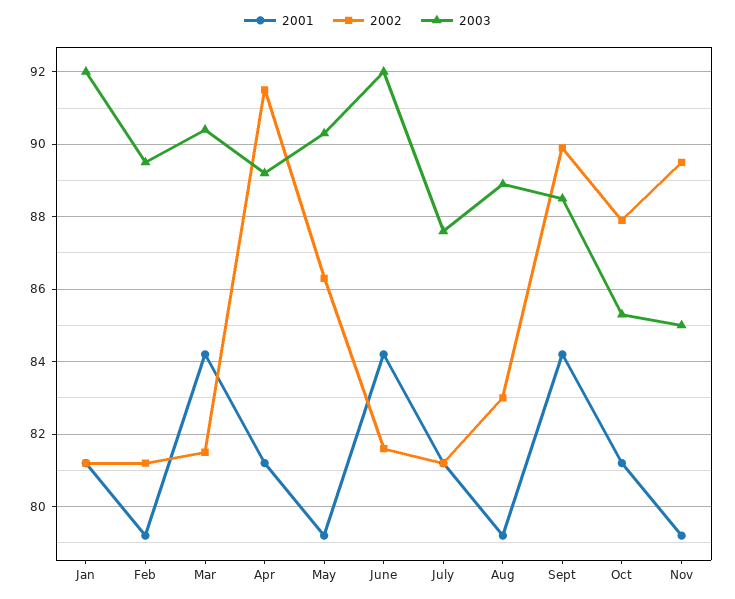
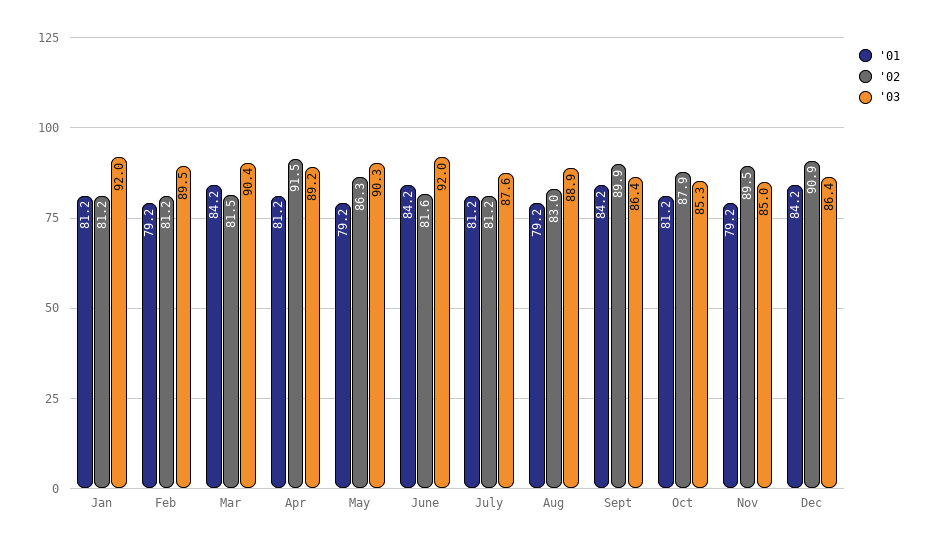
2003, Sept: 88.5 -> 86.4
2001, Dec: none -> 84.2
2002, Dec: none -> 90.9
2003, Dec: none -> 86.4

